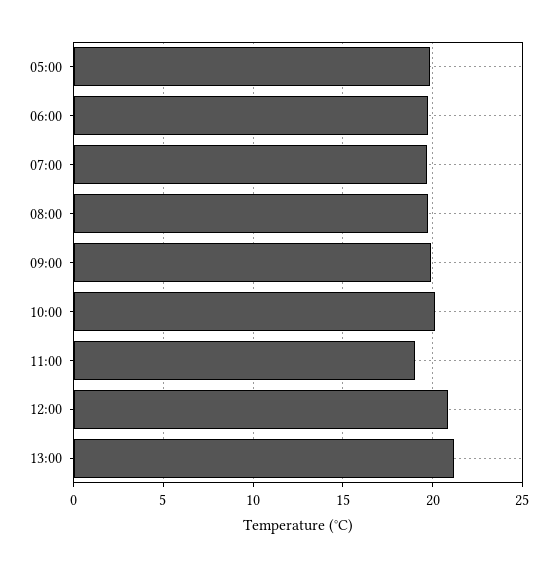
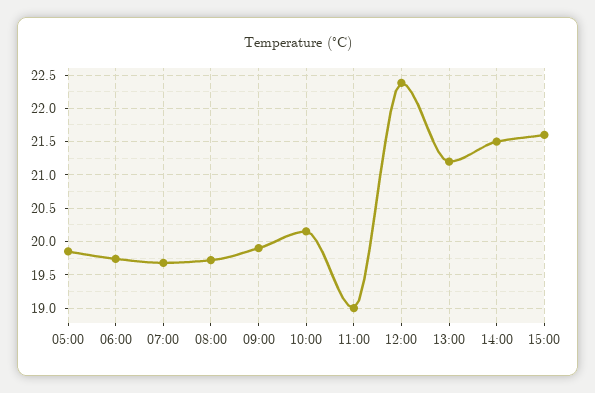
12:00: 21 -> 22.4
14:00: none -> 21.5
15:00: none -> 21.6

